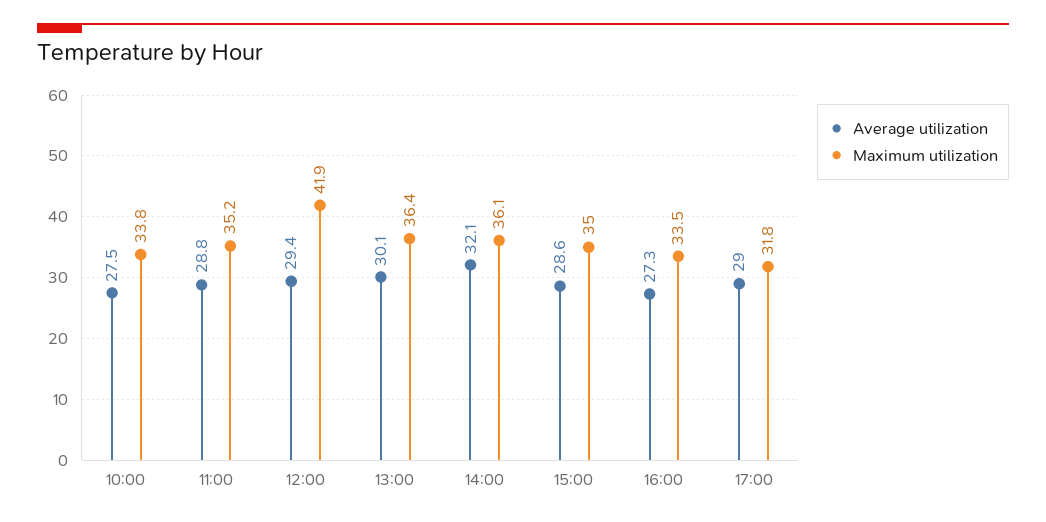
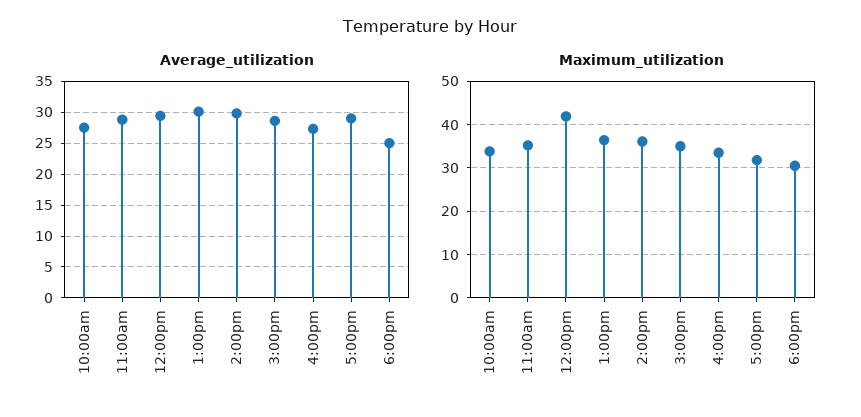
Average utilization, 14:00: 32.1 -> 30
Average utilization, 6:00pm: none -> 25
Maximum utilization, 6:00pm: none -> 30

